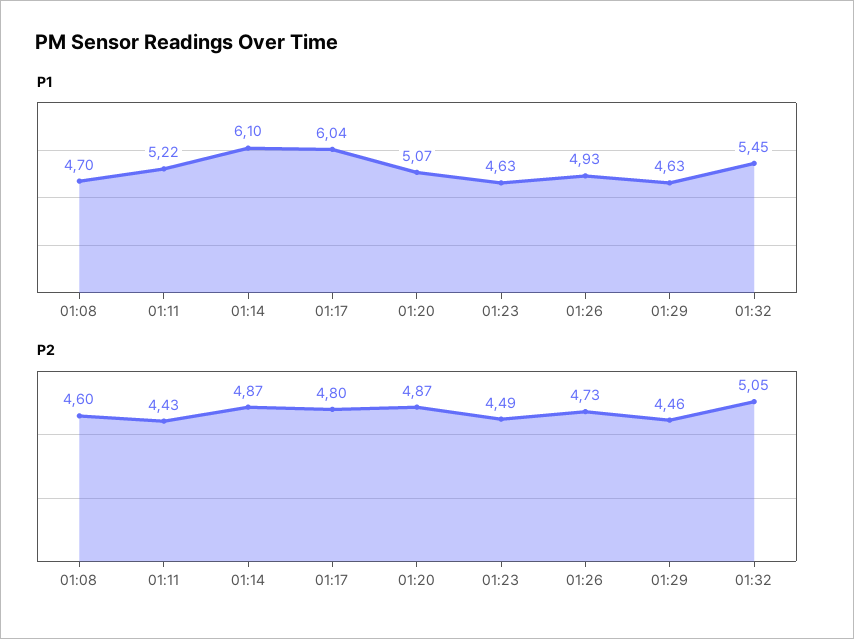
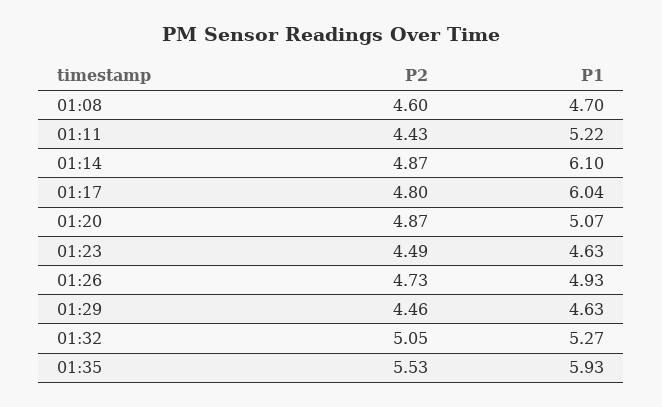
P1, 01:32: 5.45 -> 5.27
P2, 01:35: none -> 5.53
P1, 01:35: none -> 5.93

